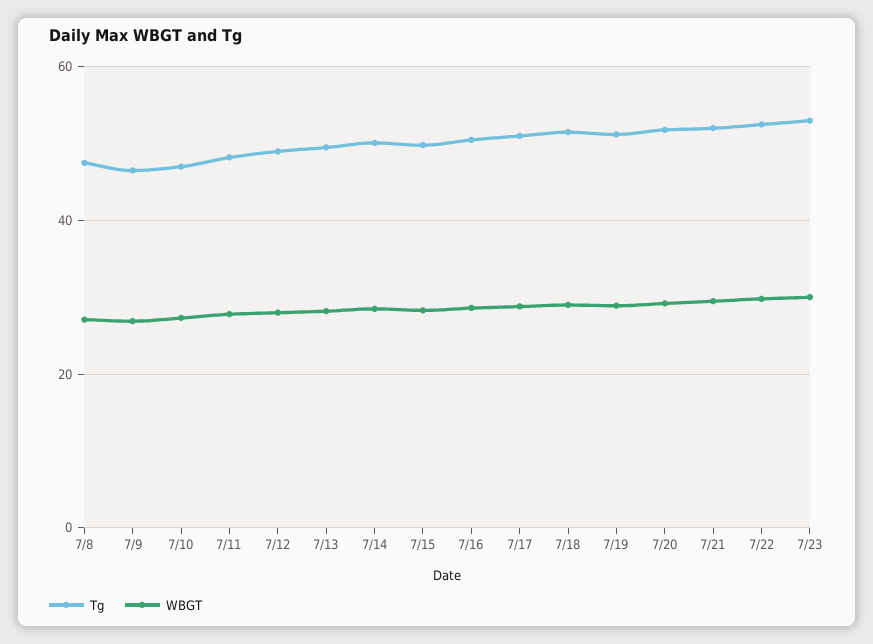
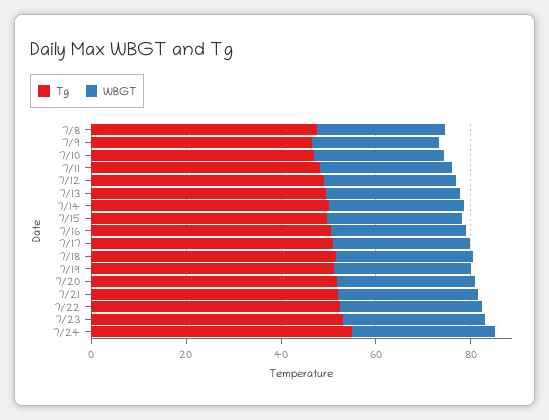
Tg, 7/24: none -> 55
WBGT, 7/24: none -> 30

